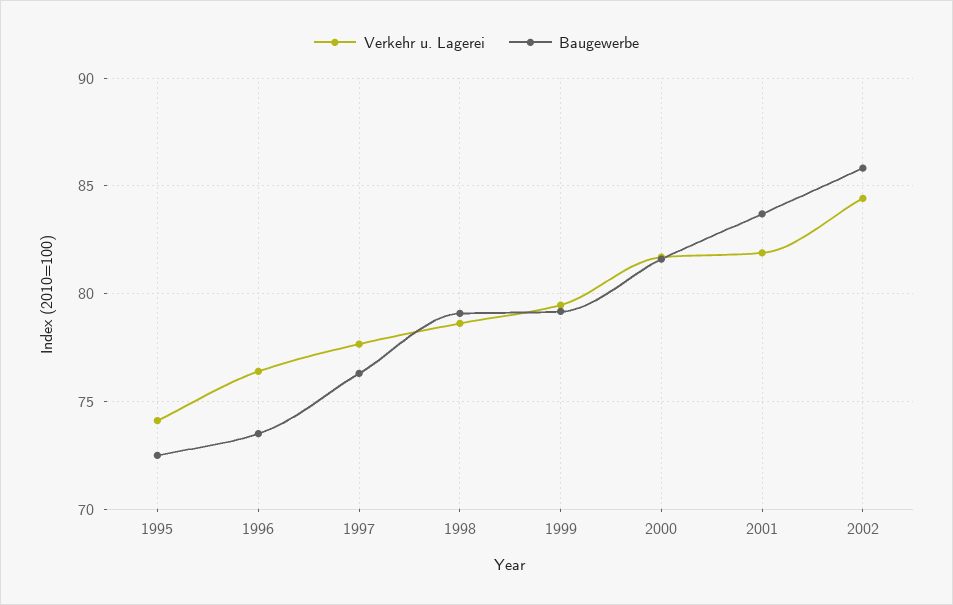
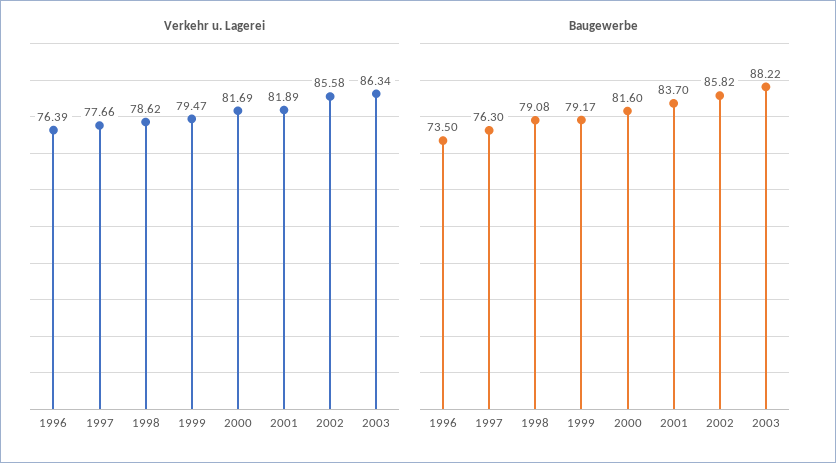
Verkehr u. Lagerei, 1995: 74 -> none
Baugewerbe, 1995: 72.5 -> none
Verkehr u. Lagerei, 2002: 84.5 -> 85.58
Verkehr u. Lagerei, 2003: none -> 86.34
Baugewerbe, 2003: none -> 88.22

